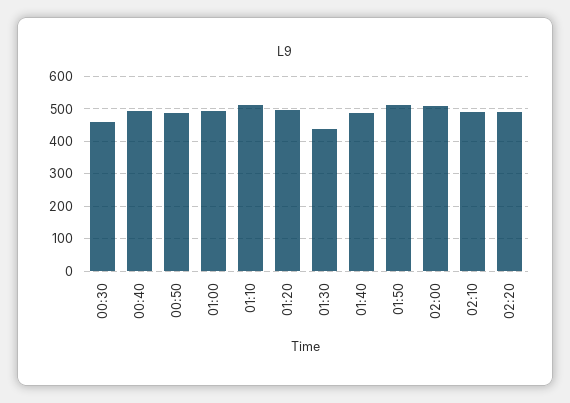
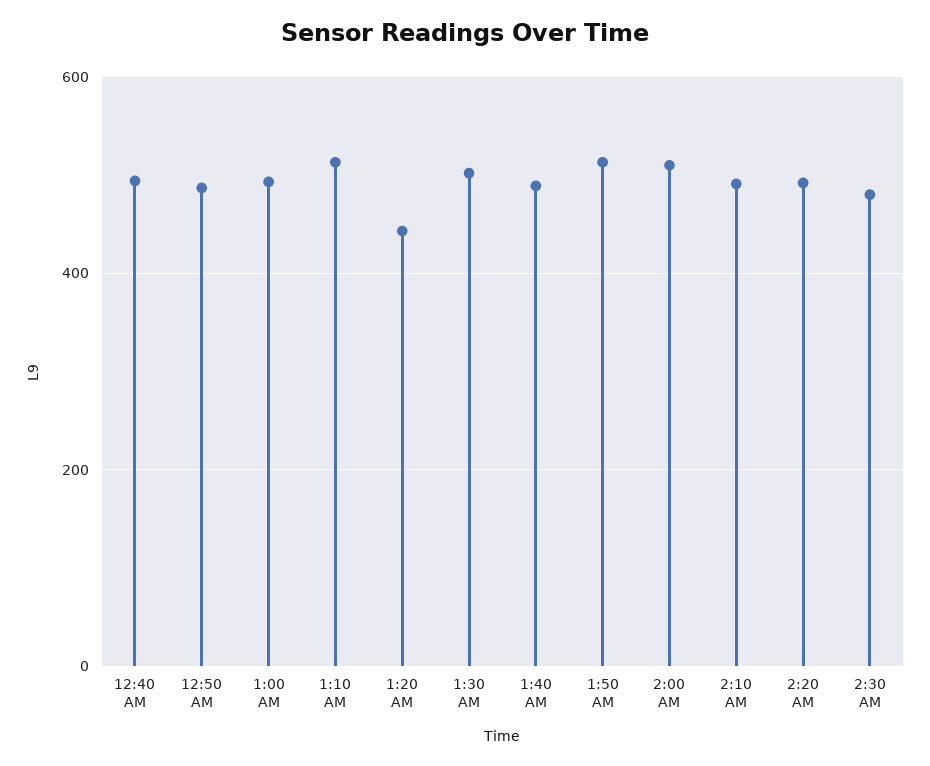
00:30: 460 -> none
01:20: 500 -> 440
01:30: 440 -> 500
2:30 AM: none -> 480

